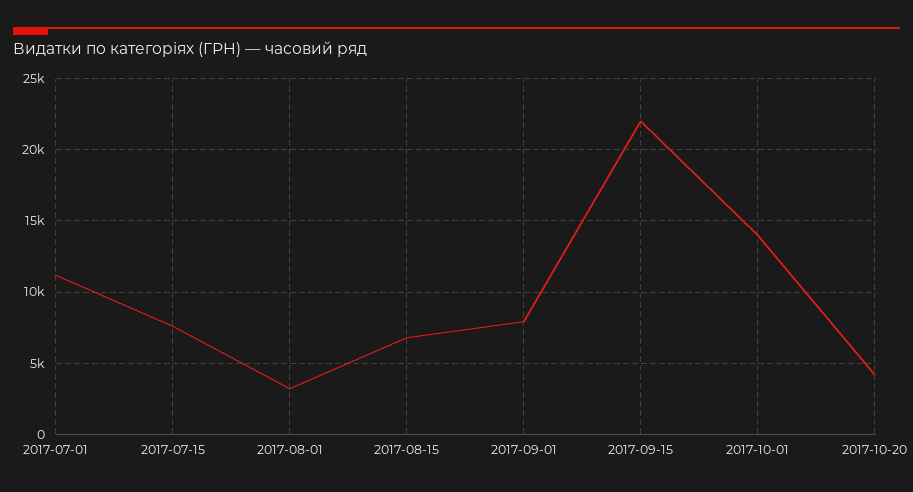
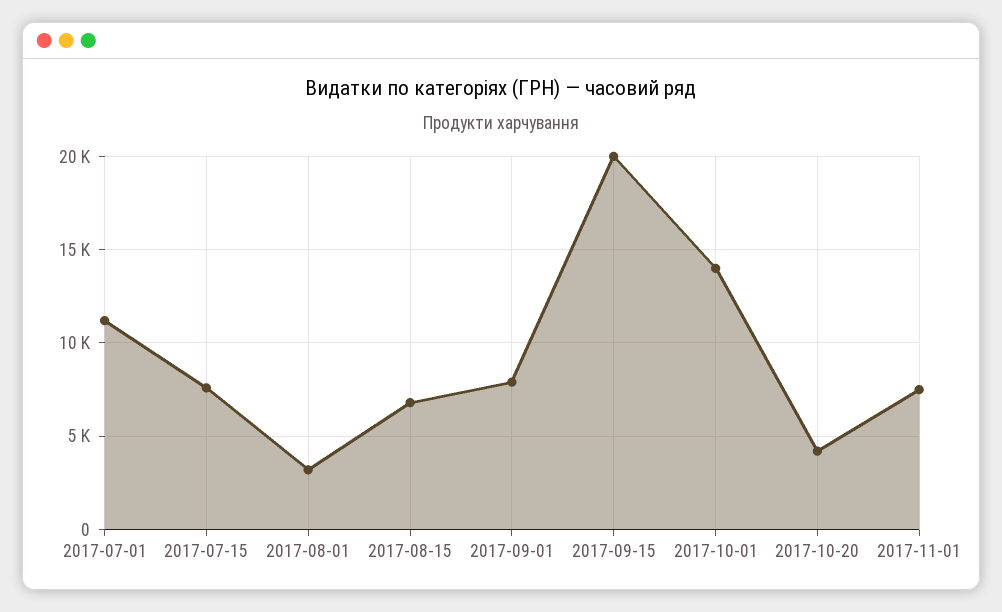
2017-09-15: 22000 -> 20000
2017-11-01: none -> 7500

